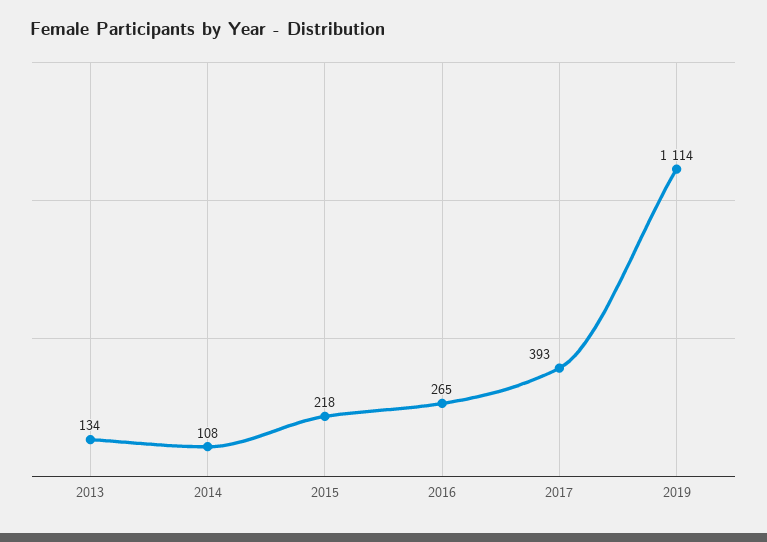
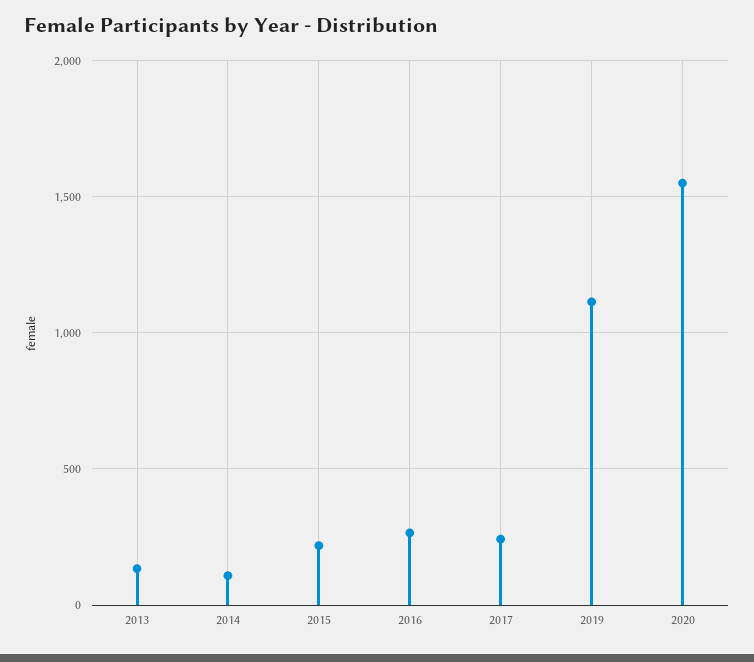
2017: 393 -> 250
2020: none -> 1550

